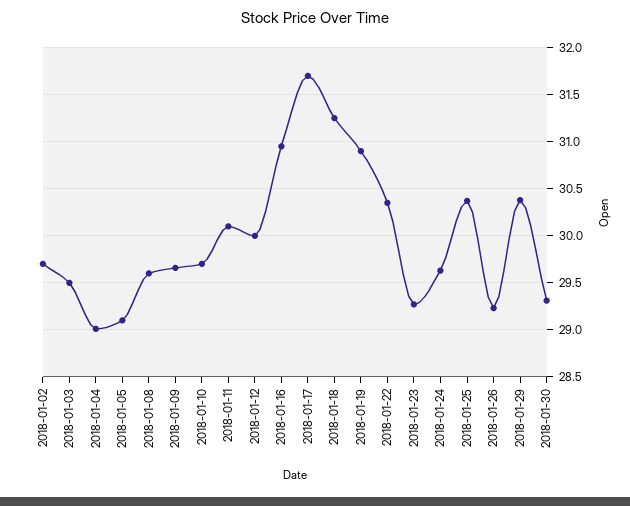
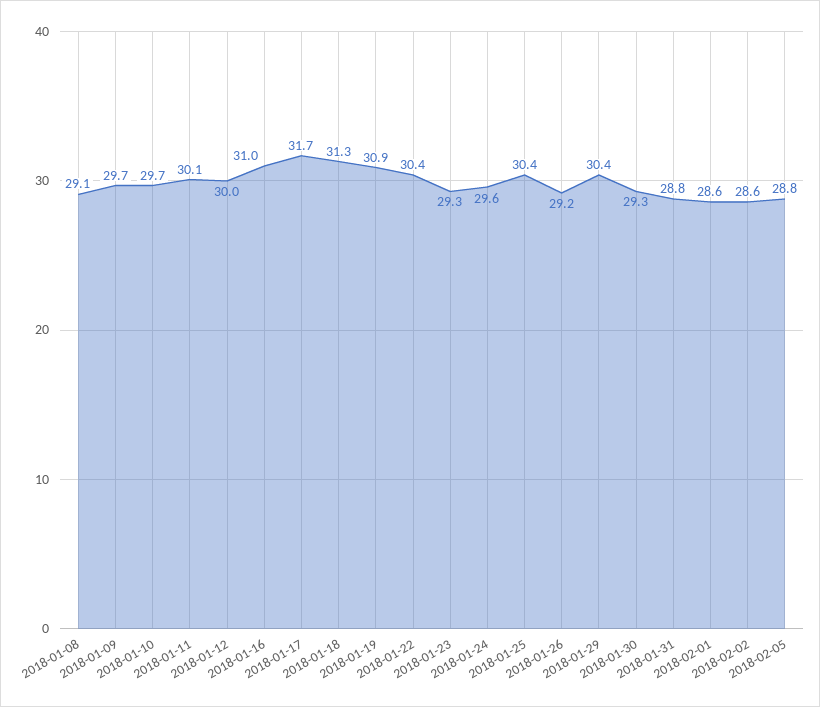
2018-01-02: 29.7 -> none
2018-01-03: 29.5 -> none
2018-01-04: 29 -> none
2018-01-05: 29.1 -> none
2018-01-08: 29.6 -> 29.1
2018-01-31: none -> 28.8
2018-02-01: none -> 28.6
2018-02-02: none -> 28.6
2018-02-05: none -> 28.8

